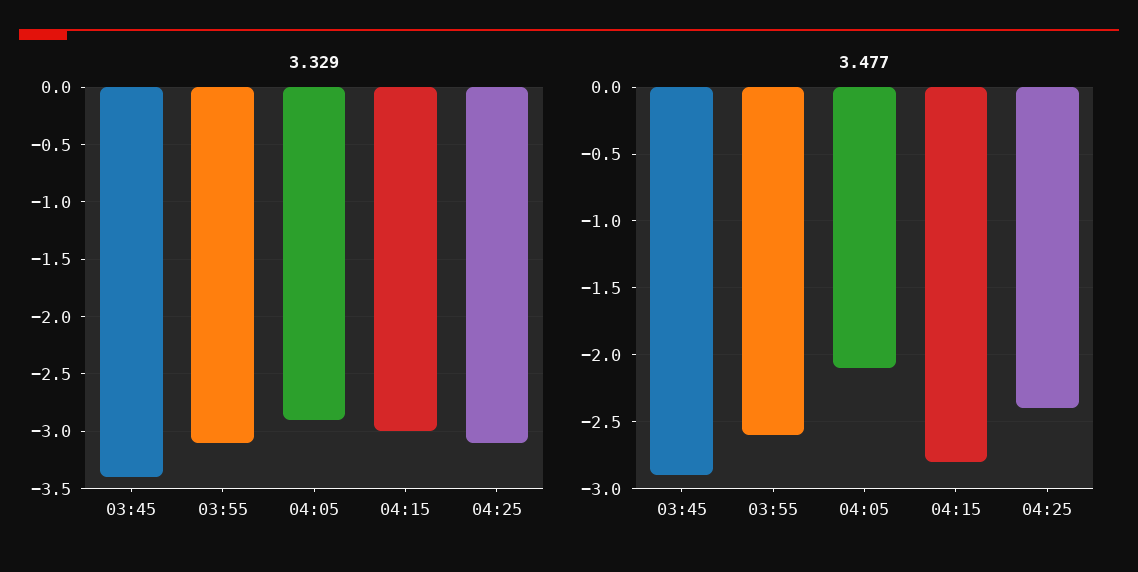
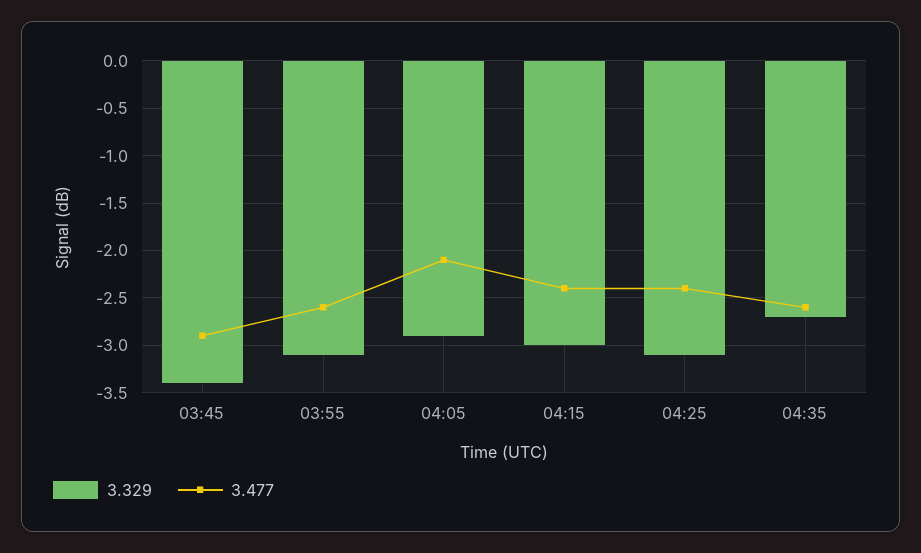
3.477, 04:15: -2.8 -> -2.4
3.329, 04:35: none -> -2.7
3.477, 04:35: none -> -2.6

